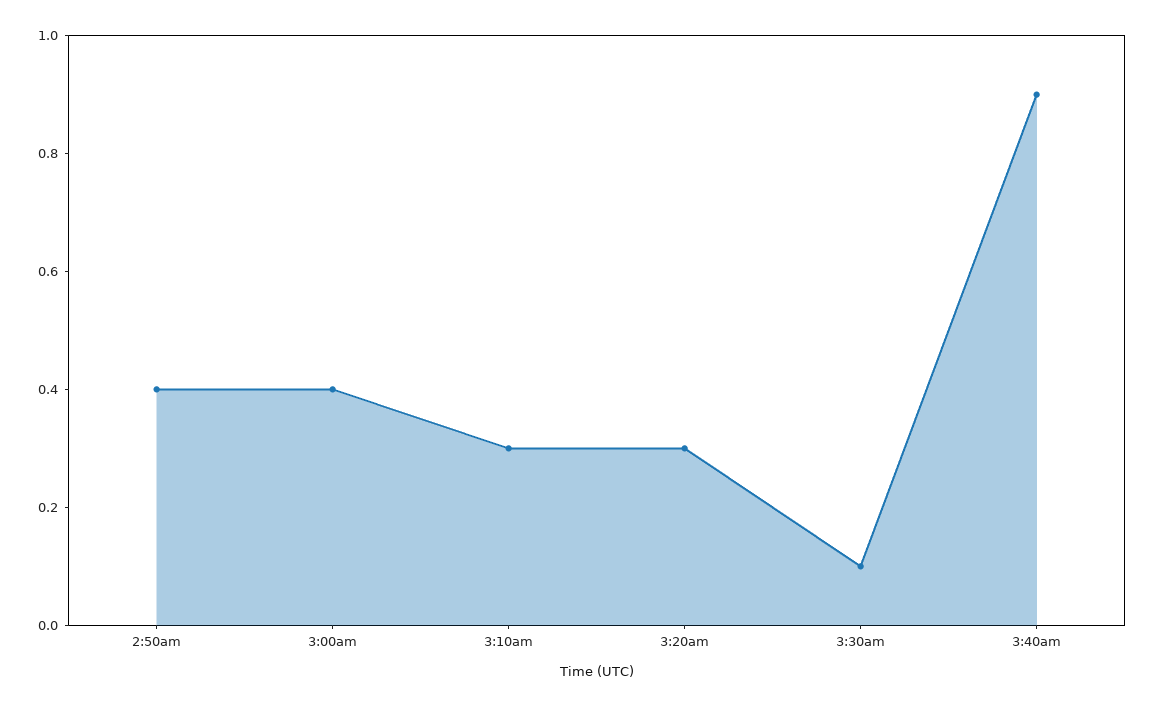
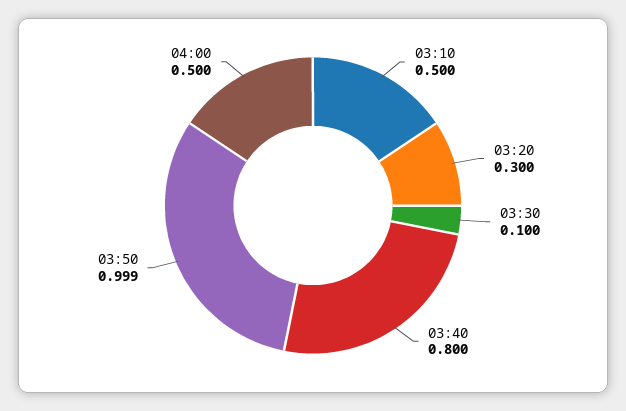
2:50am: 0.4 -> none
3:00am: 0.4 -> none
3:10am: 0.3 -> 0.5
3:40am: 0.9 -> 0.8
03:50: none -> 0.999
04:00: none -> 0.5

